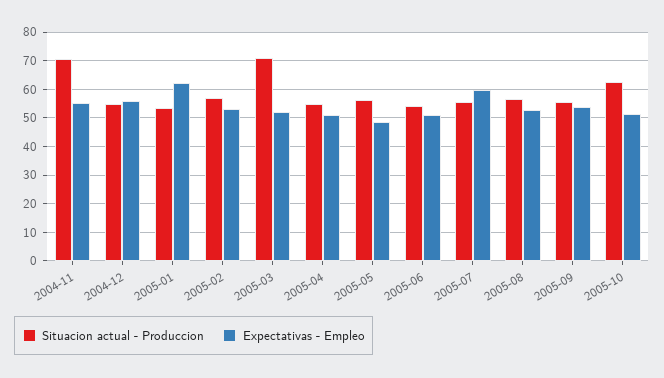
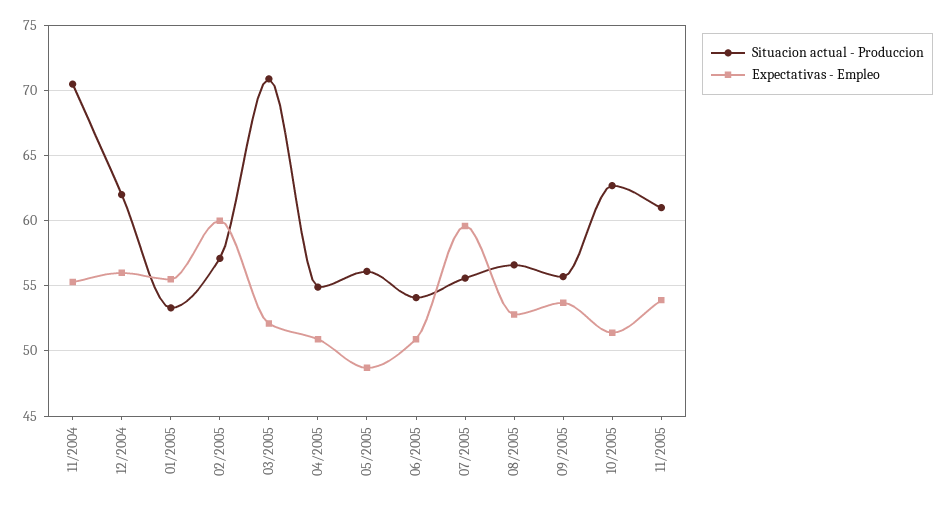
Situacion actual - Produccion, 2004-12: 55 -> 62
Expectativas - Empleo, 2005-01: 62.5 -> 55.5
Expectativas - Empleo, 2005-02: 52.5 -> 60
Situacion actual - Produccion, 11/2005: none -> 61
Expectativas - Empleo, 11/2005: none -> 54

